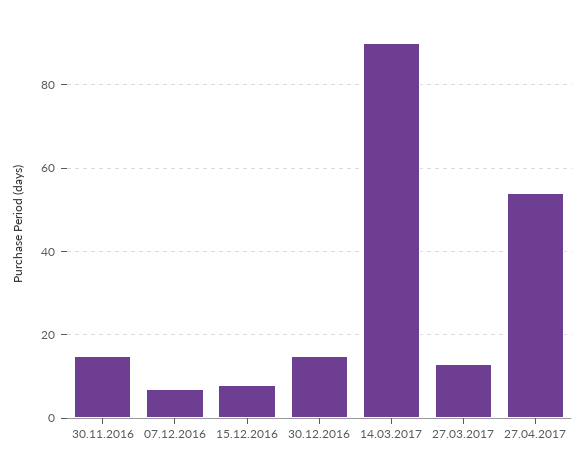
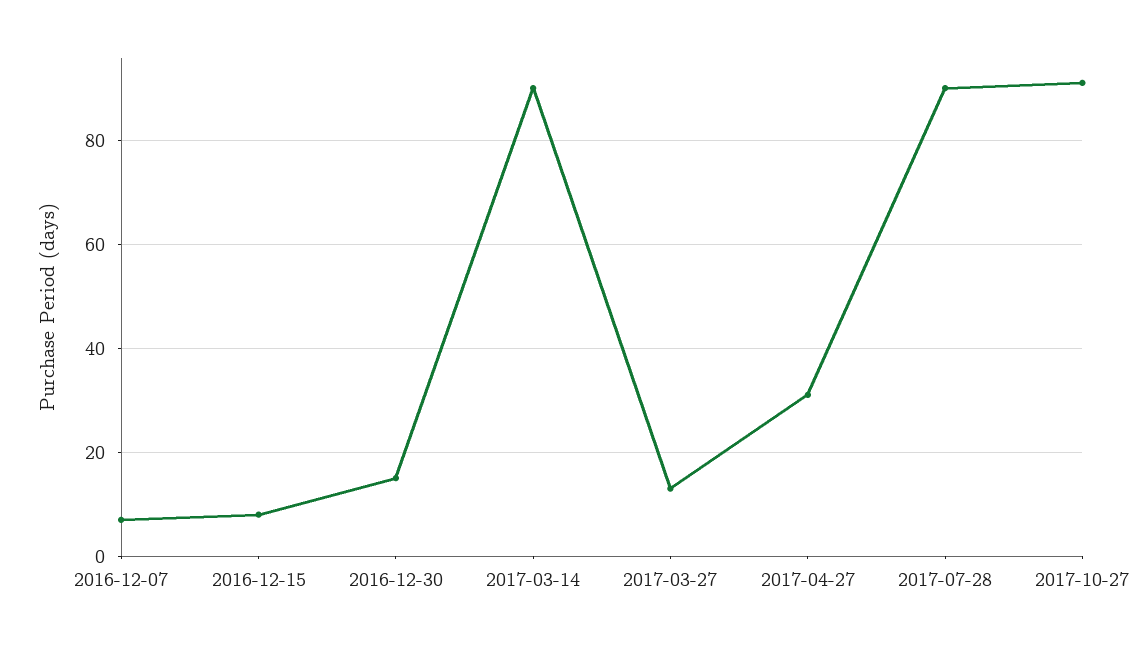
30.11.2016: 15 -> none
27.04.2017: 55 -> 30
2017-07-28: none -> 90
2017-10-27: none -> 90

